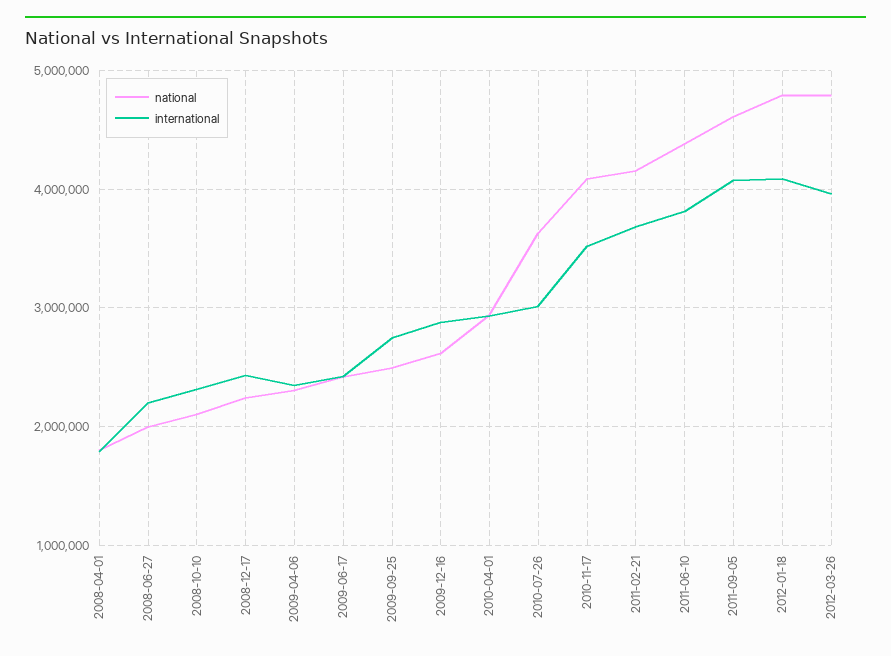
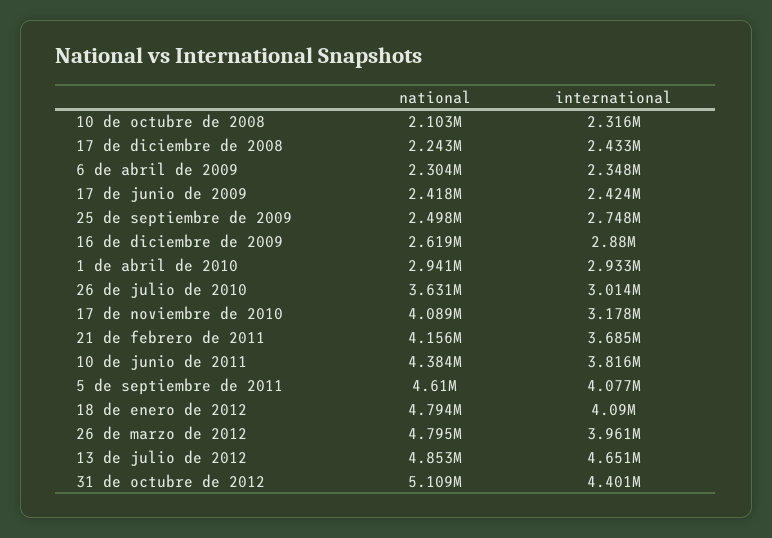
national, 2008-04-01: 1800000 -> none
international, 2008-04-01: 1800000 -> none
national, 2008-06-27: 2000000 -> none
international, 2008-06-27: 2200000 -> none
international, 2010-11-17: 3500000 -> 3178000
national, 13 de julio de 2012: none -> 4853000
international, 13 de julio de 2012: none -> 4651000
national, 31 de octubre de 2012: none -> 5109000
international, 31 de octubre de 2012: none -> 4401000

